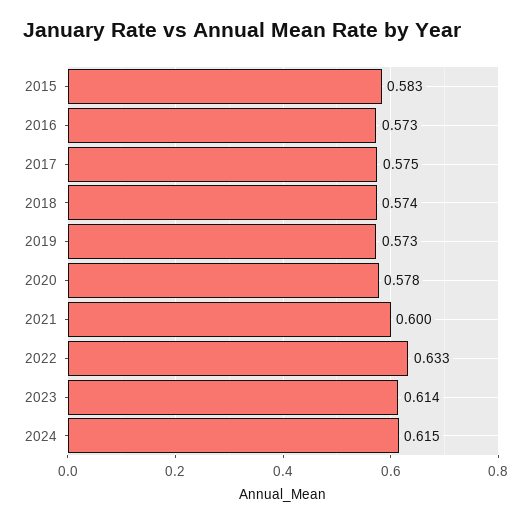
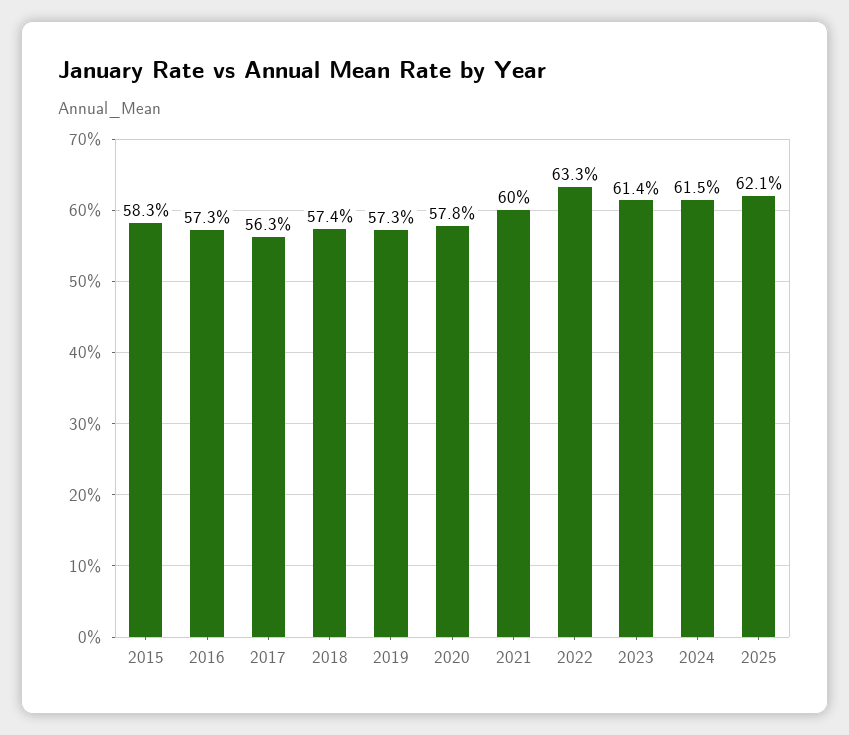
2017: 0.575 -> 0.563
2025: none -> 0.621

